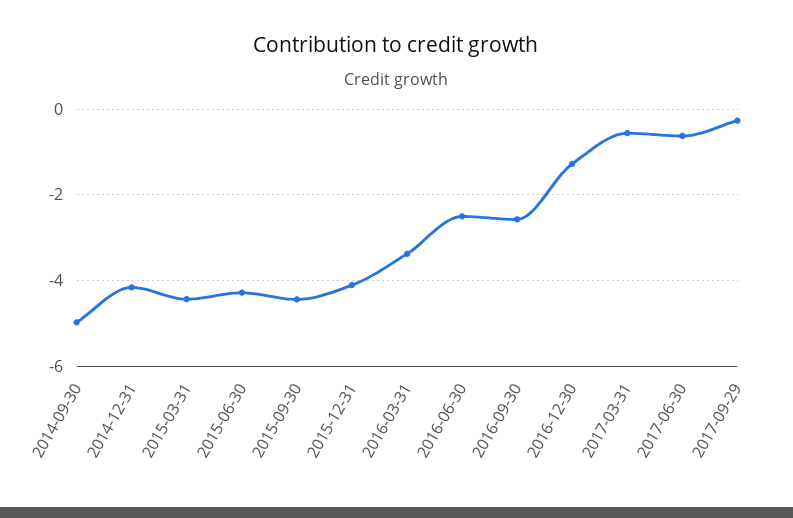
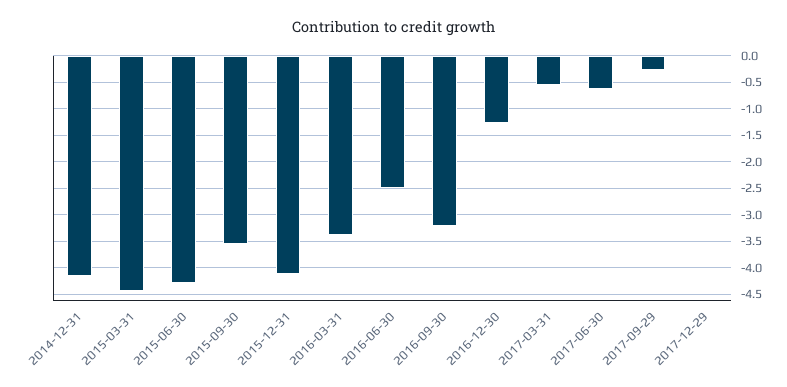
2014-09-30: -5 -> none
2015-09-30: -4.4 -> -3.5
2016-09-30: -2.6 -> -3.25
2017-12-29: none -> 0

